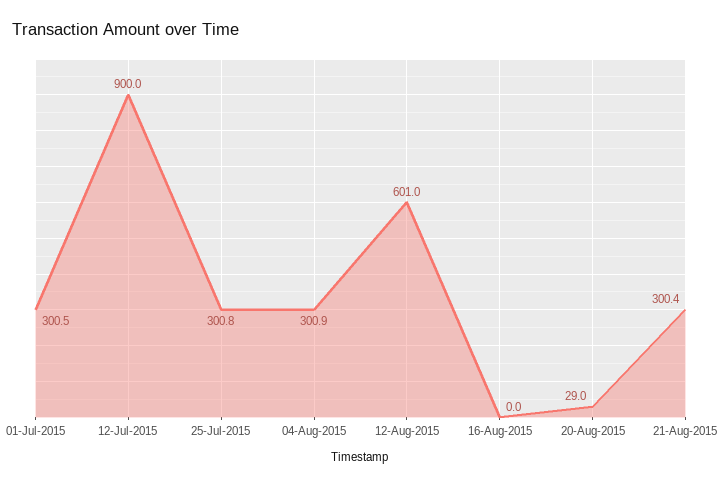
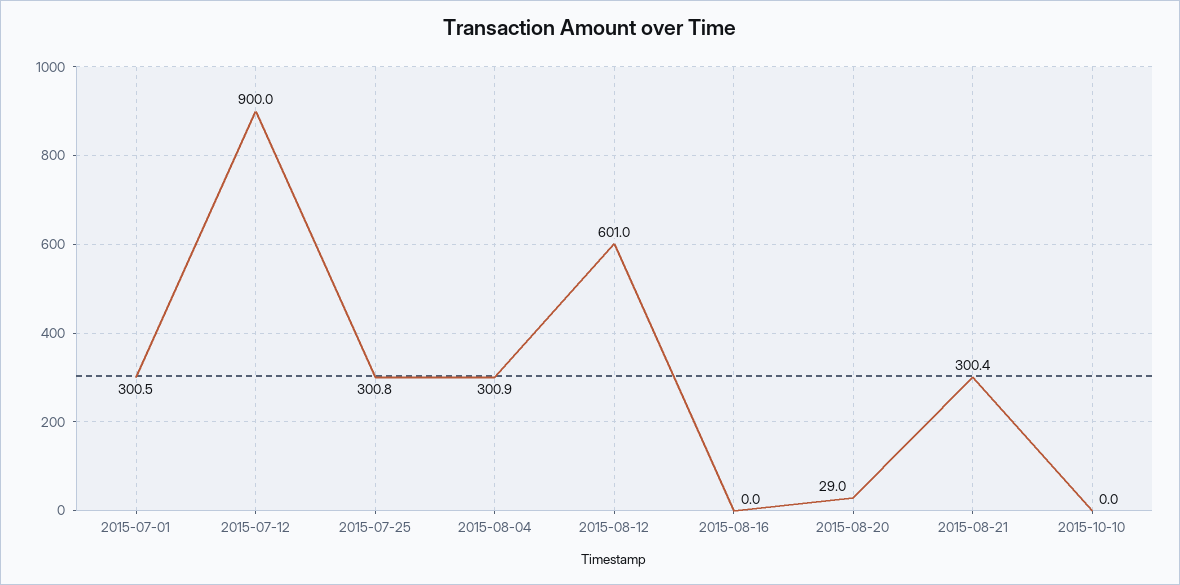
2015-10-10: none -> 0

